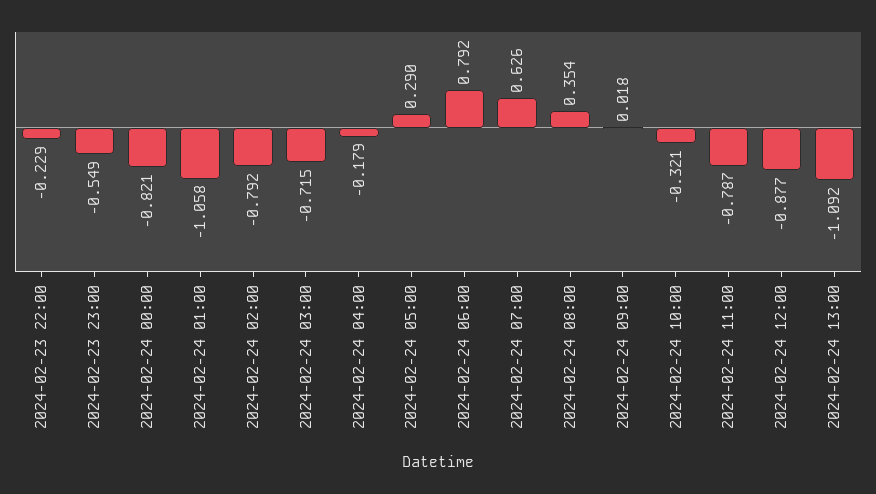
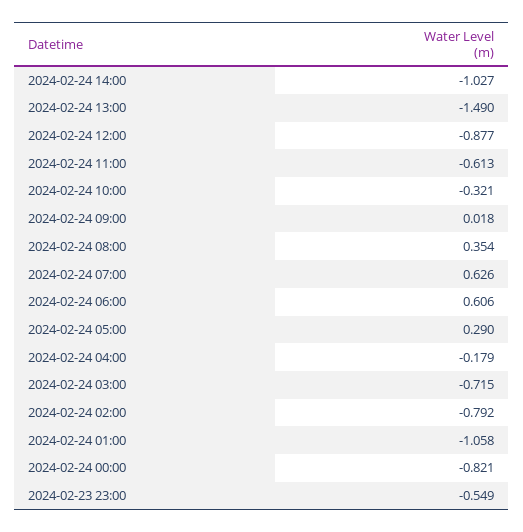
2024-02-23 22:00: -0.229 -> none
2024-02-24 06:00: 0.792 -> 0.606
2024-02-24 11:00: -0.787 -> -0.613
2024-02-24 13:00: -1.092 -> -1.49
2024-02-24 14:00: none -> -1.027

